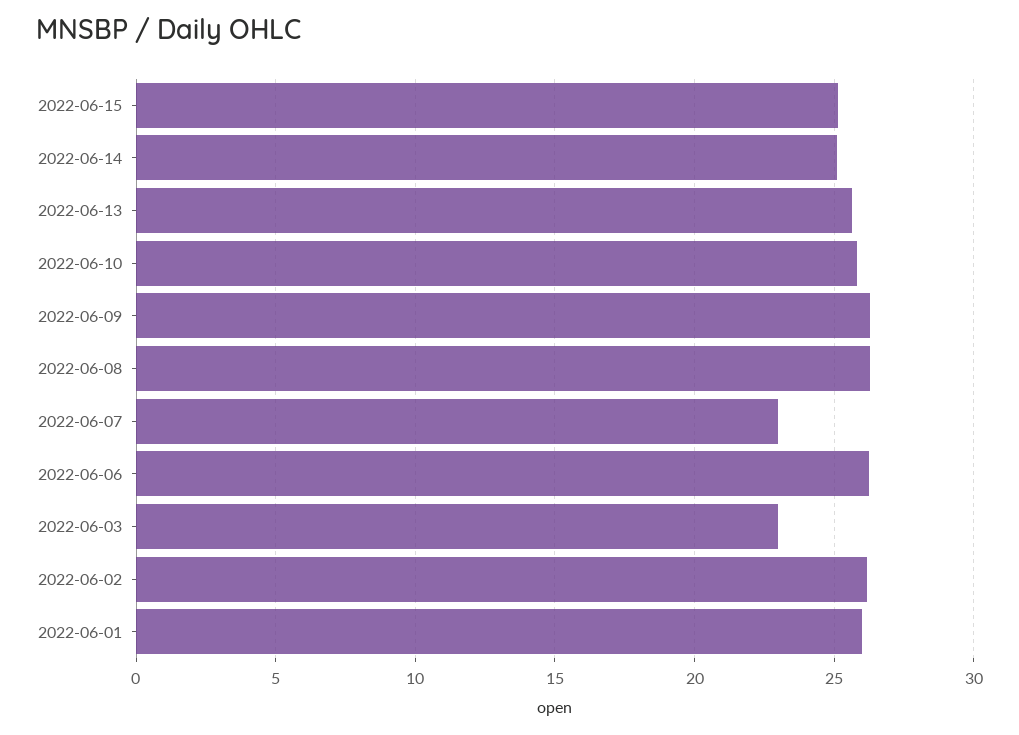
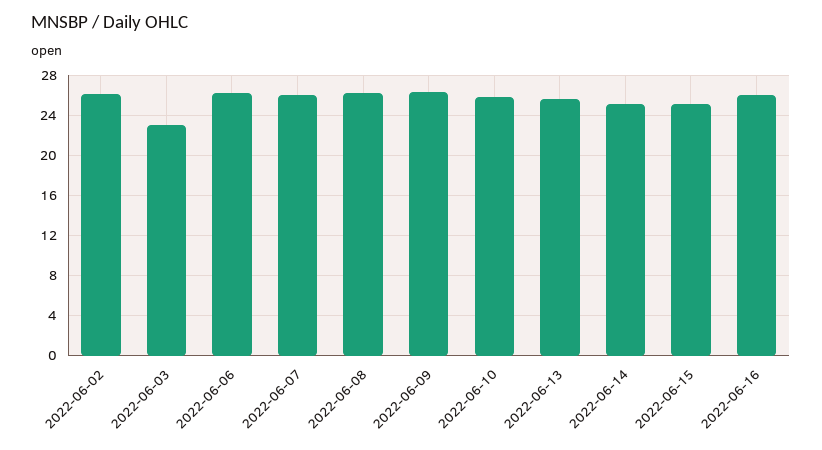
2022-06-07: 23 -> 26
2022-06-01: 26 -> none
2022-06-16: none -> 26

